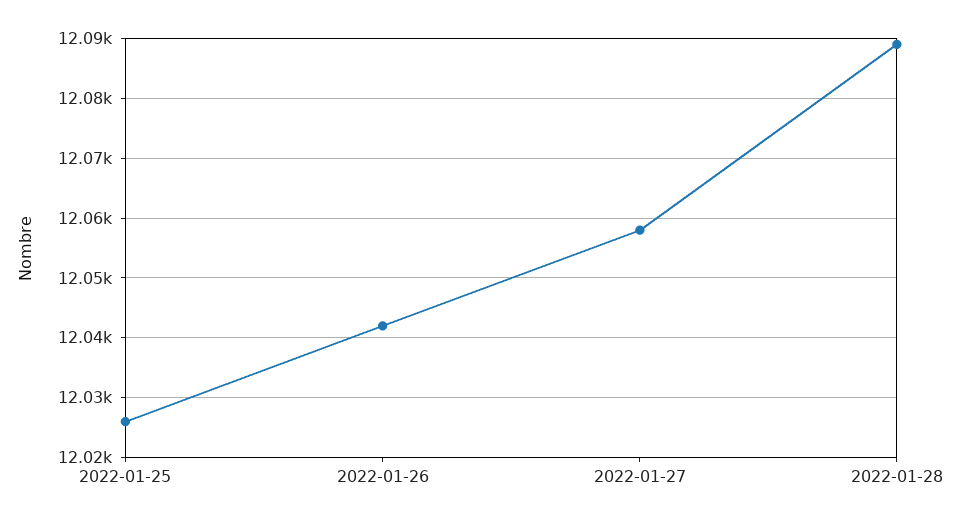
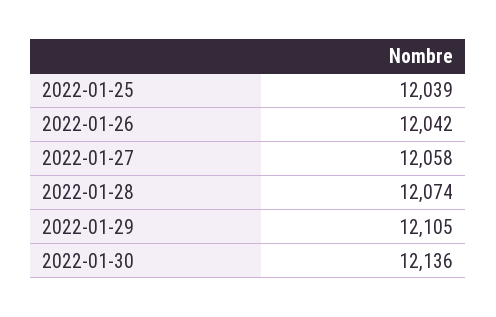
2022-01-25: 12025 -> 12039
2022-01-28: 12090 -> 12074
2022-01-29: none -> 12105
2022-01-30: none -> 12136

